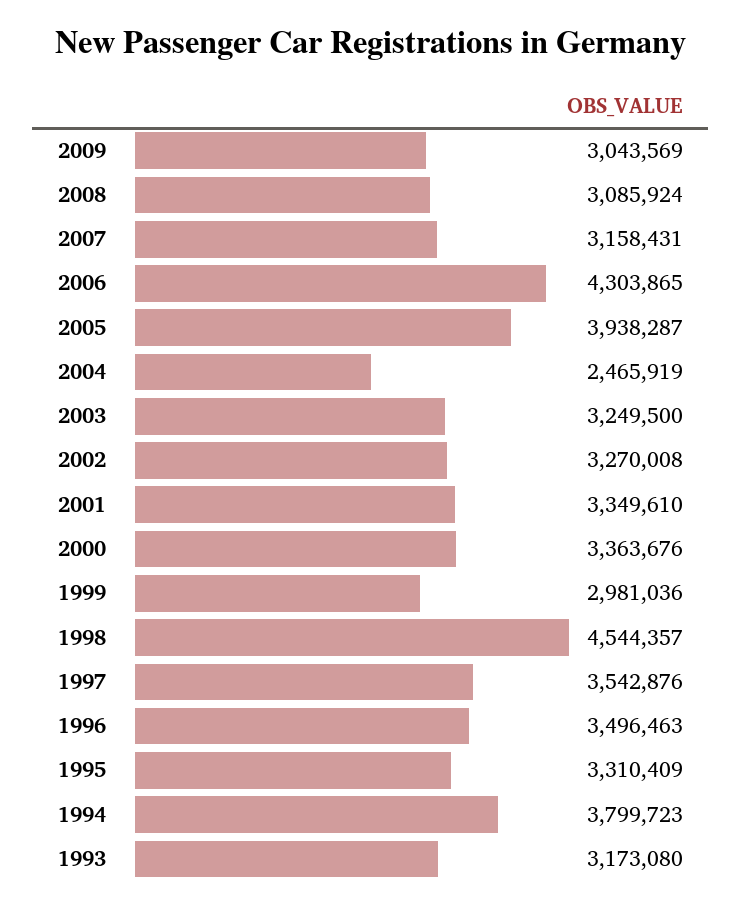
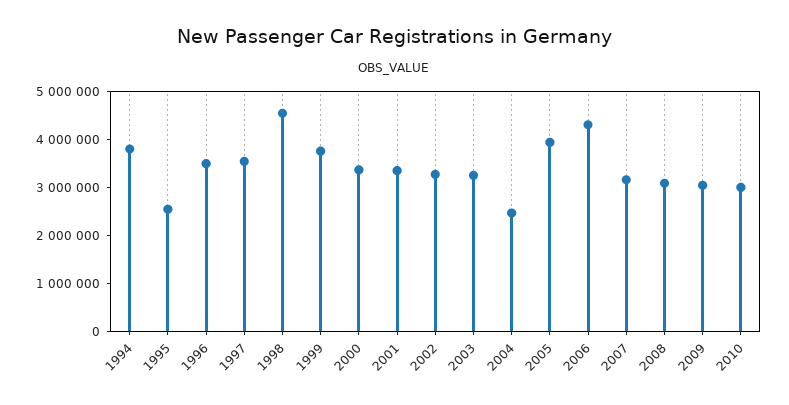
1999: 2981036 -> 3800000
1995: 3310409 -> 2600000
1993: 3173080 -> none
2010: none -> 3000000

